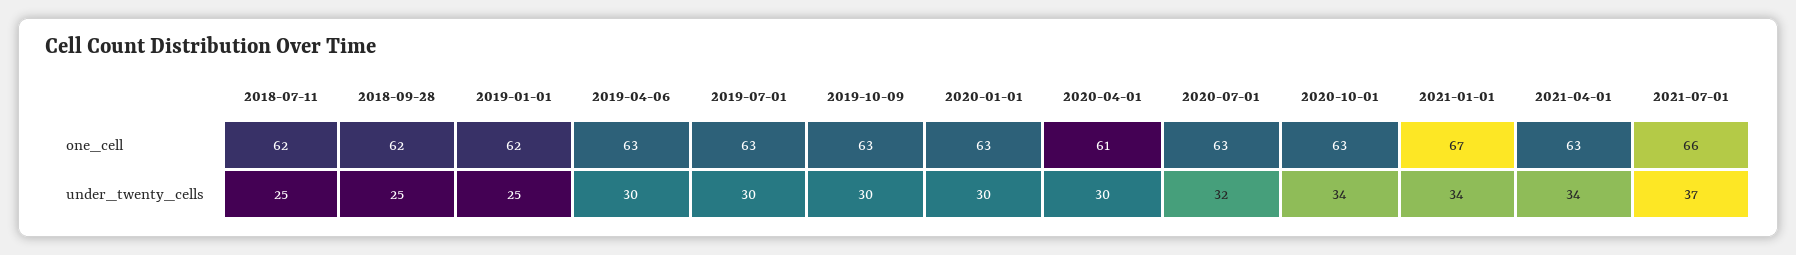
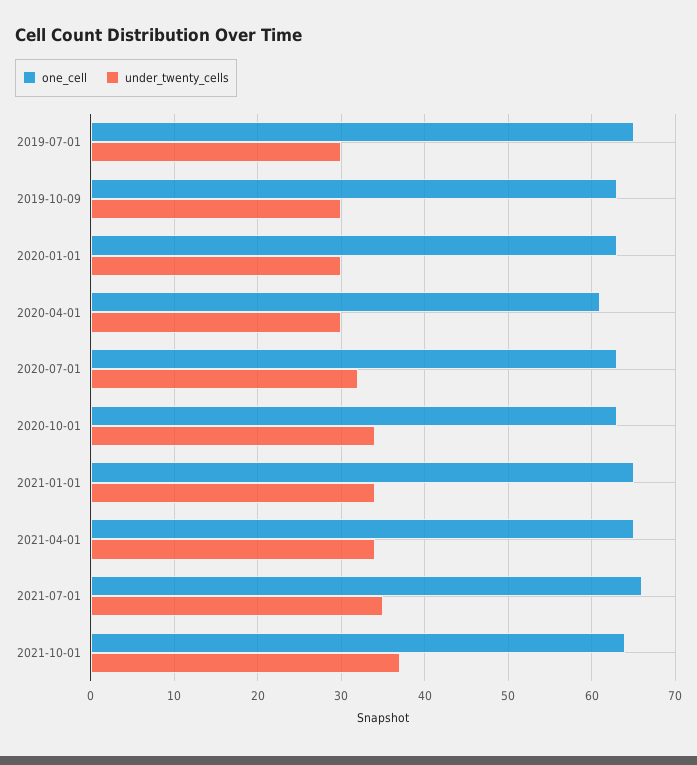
one_cell, 2018-07-11: 62 -> none
one_cell, 2018-09-28: 62 -> none
one_cell, 2019-01-01: 62 -> none
one_cell, 2019-04-06: 63 -> none
one_cell, 2019-07-01: 63 -> 65
one_cell, 2021-01-01: 67 -> 65
one_cell, 2021-04-01: 63 -> 65
under_twenty_cells, 2018-07-11: 25 -> none
under_twenty_cells, 2018-09-28: 25 -> none
under_twenty_cells, 2019-01-01: 25 -> none
under_twenty_cells, 2019-04-06: 30 -> none
under_twenty_cells, 2021-07-01: 37 -> 35
one_cell, 2021-10-01: none -> 64
under_twenty_cells, 2021-10-01: none -> 37

